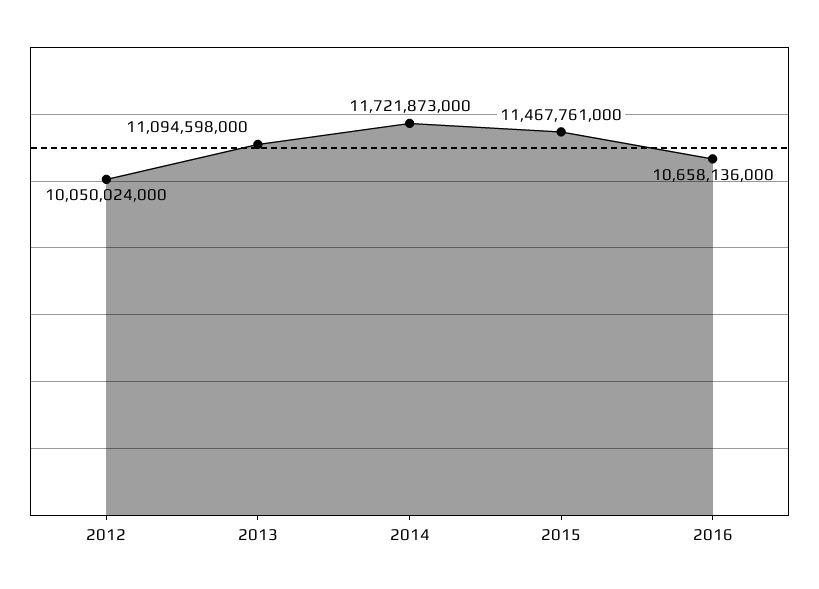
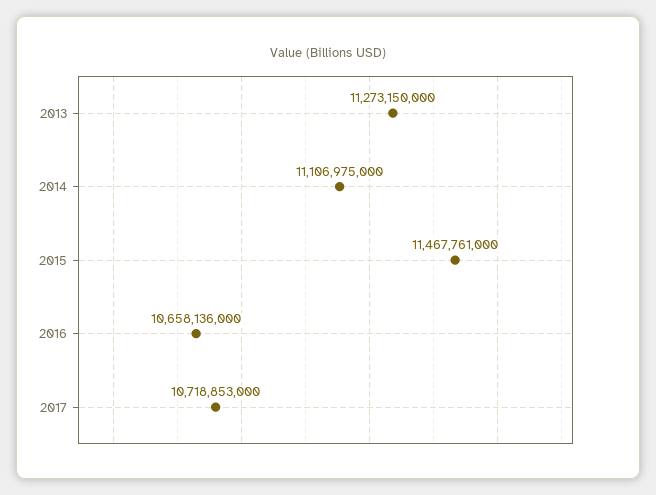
2012: 10050024000 -> none
2013: 11094598000 -> 11273150000
2014: 11721873000 -> 11106975000
2017: none -> 10718853000

